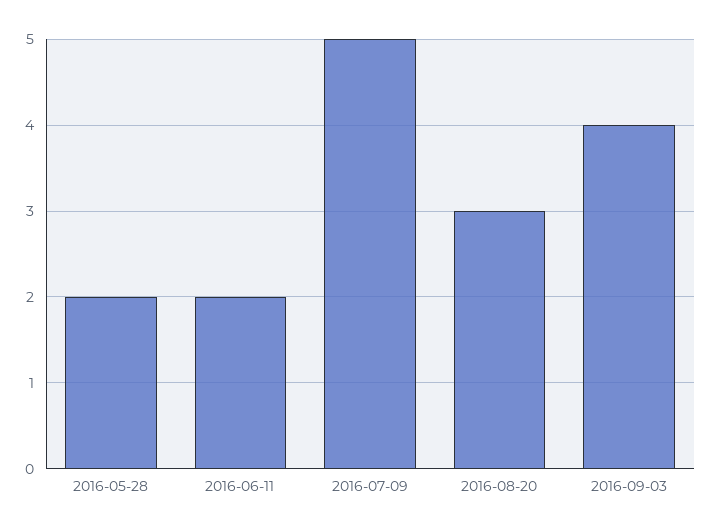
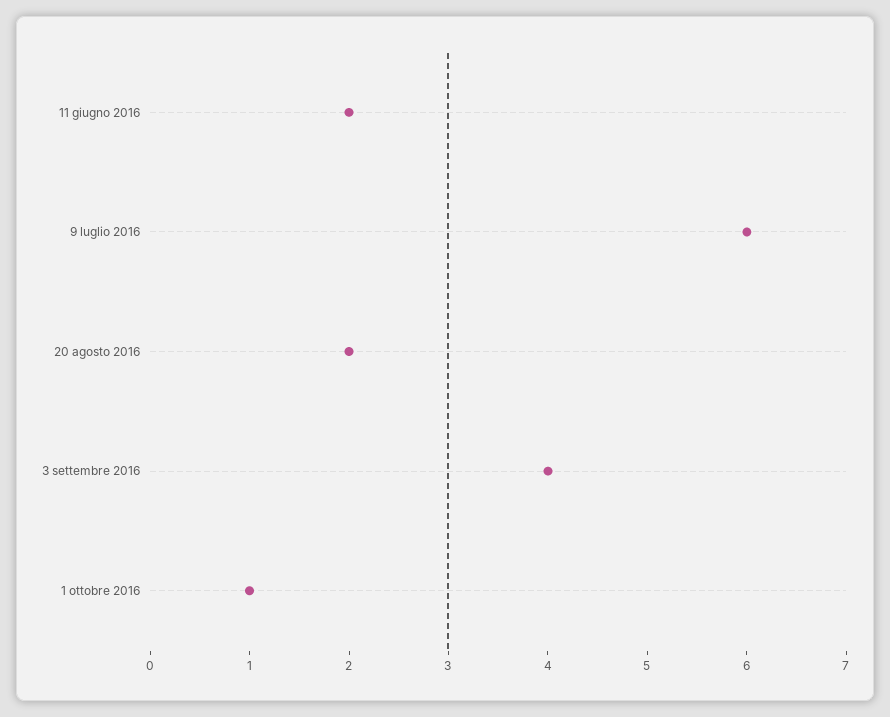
2016-05-28: 2 -> none
2016-07-09: 5 -> 6
2016-08-20: 3 -> 2
1 ottobre 2016: none -> 1

